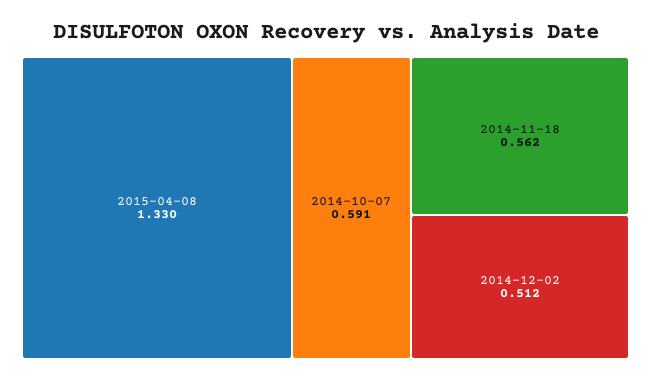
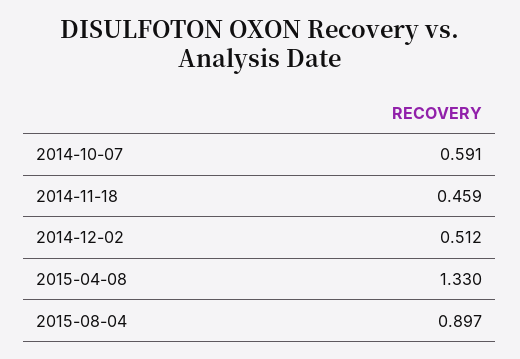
2014-11-18: 0.562 -> 0.459
2015-08-04: none -> 0.897

